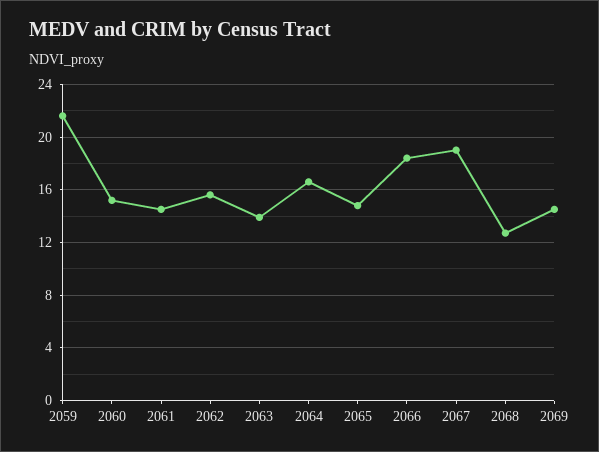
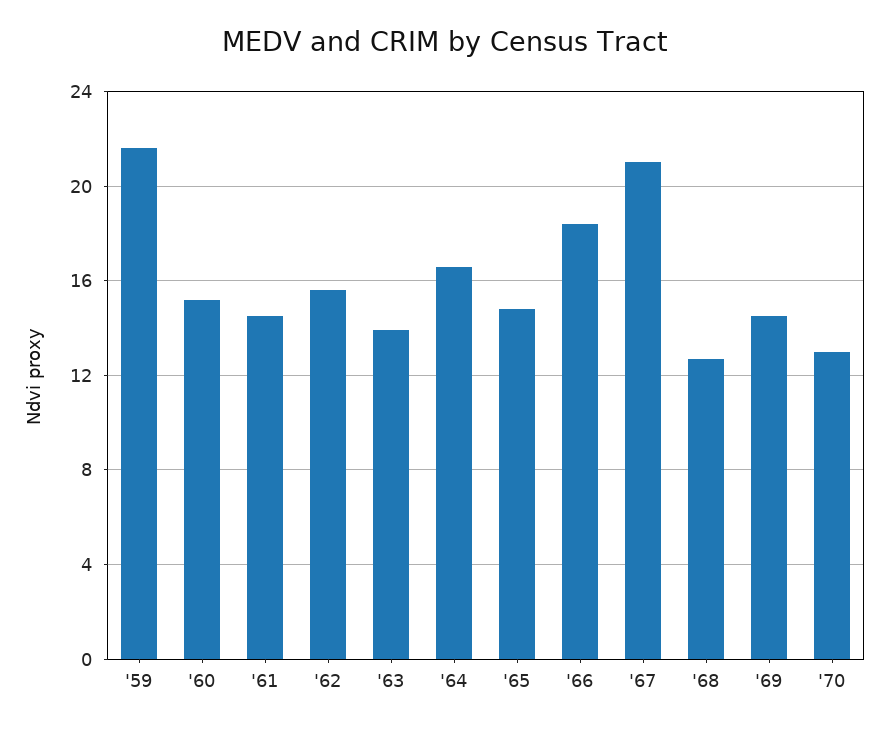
2067: 19 -> 21
'70: none -> 13

